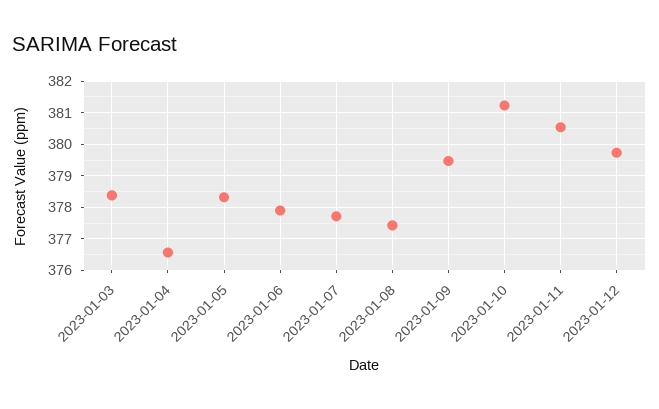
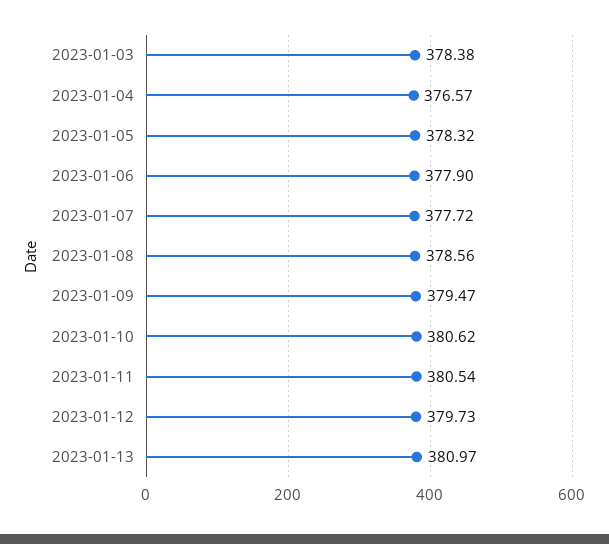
2023-01-08: 377.4 -> 378.56
2023-01-10: 381.2 -> 380.62
2023-01-13: none -> 380.97

